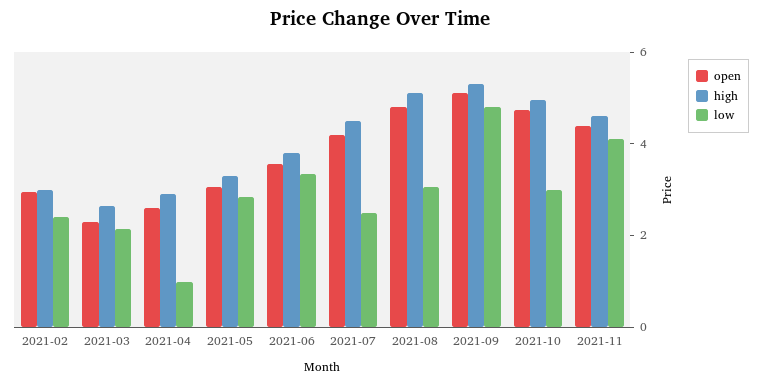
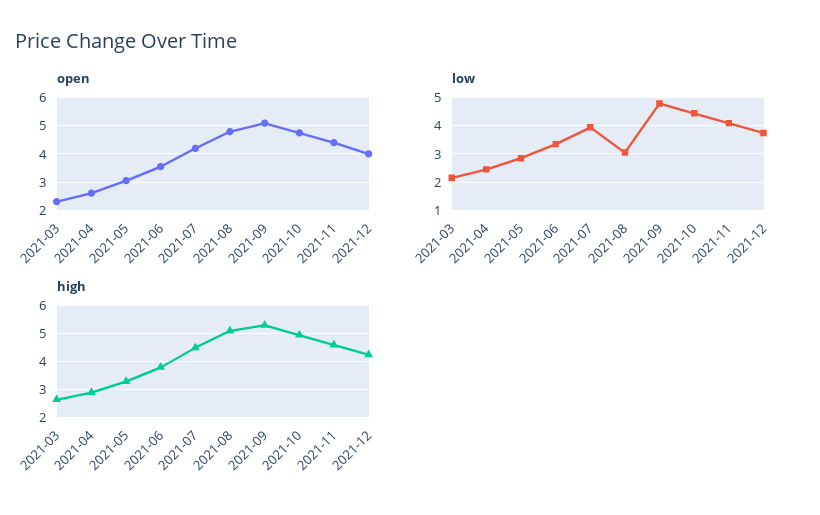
open, 2021-02: 3 -> none
high, 2021-02: 3 -> none
low, 2021-02: 2.5 -> none
low, 2021-04: 1 -> 2.5
low, 2021-07: 2.5 -> 4
low, 2021-10: 3 -> 4.5
open, 2021-12: none -> 4
low, 2021-12: none -> 3.75
high, 2021-12: none -> 4.25

